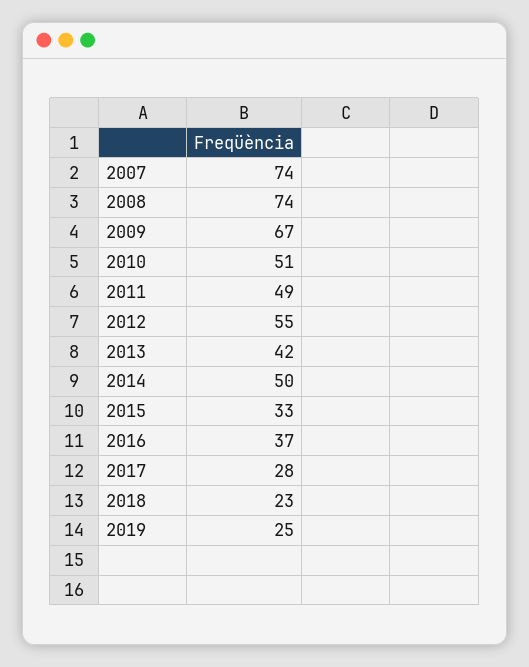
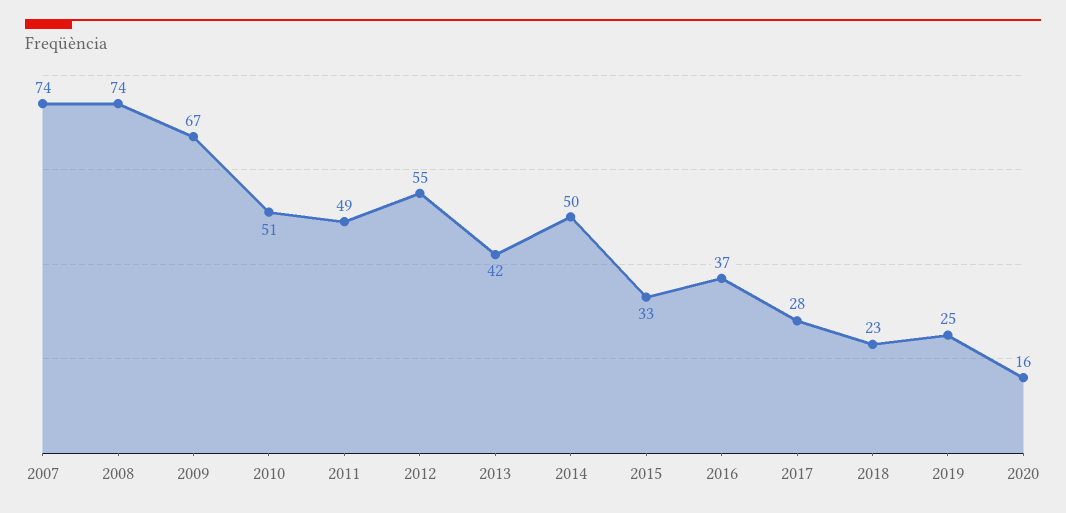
2020: none -> 16

